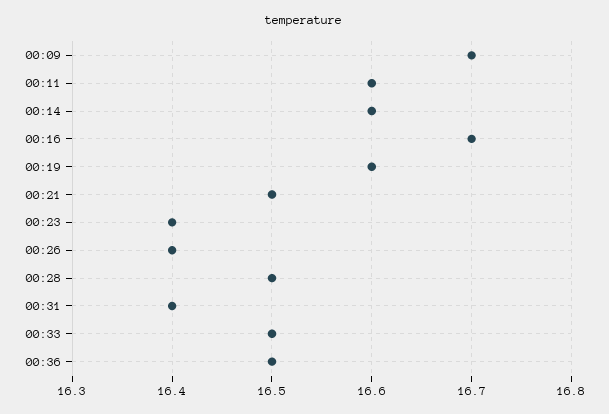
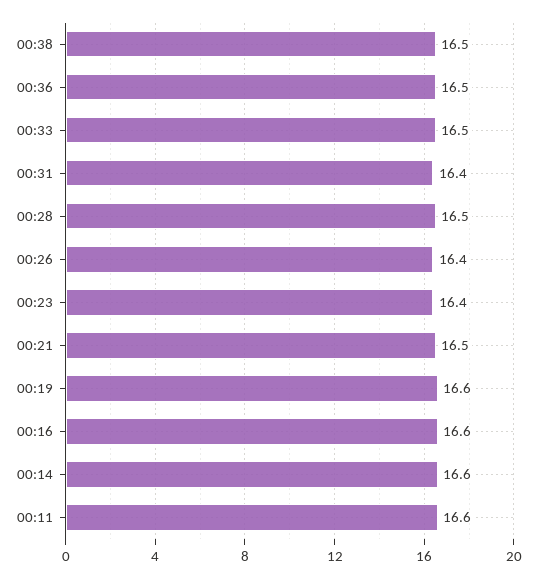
00:09: 16.7 -> none
00:16: 16.7 -> 16.6
00:38: none -> 16.5

